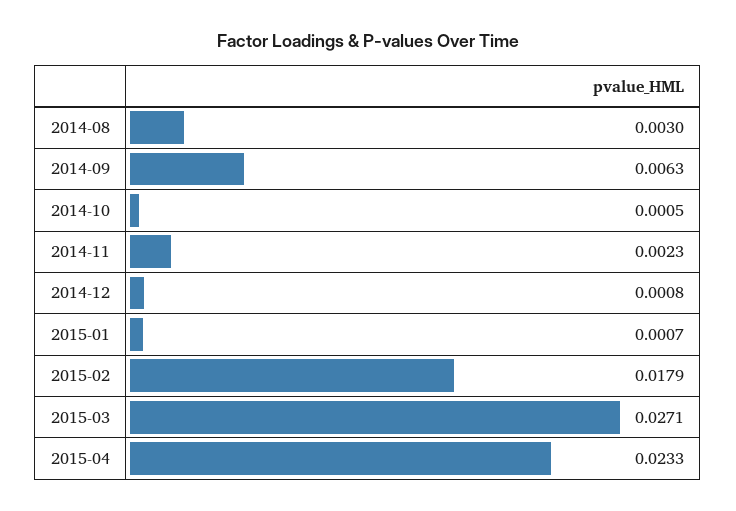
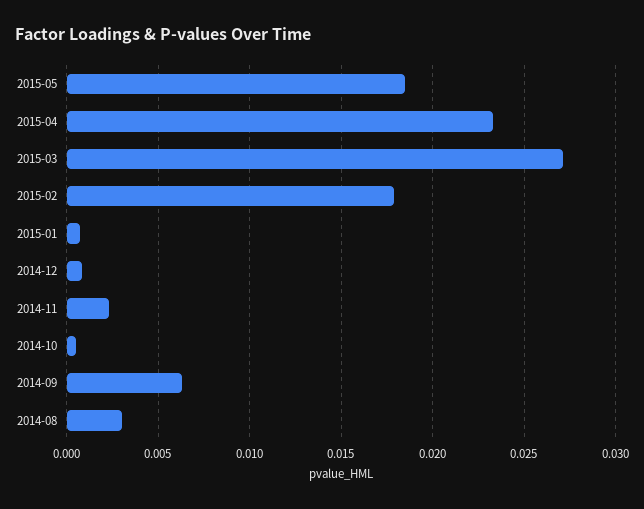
2015-05: none -> 0.0185

